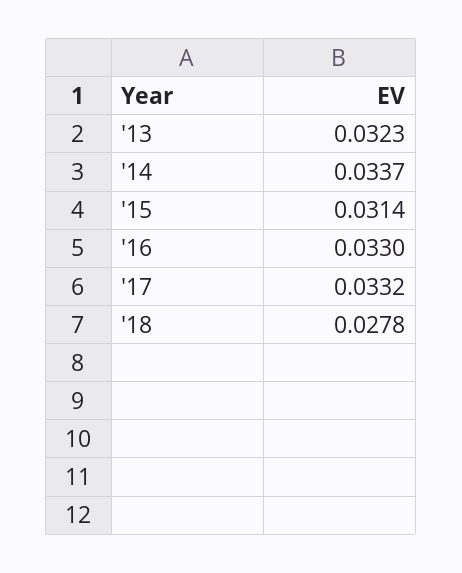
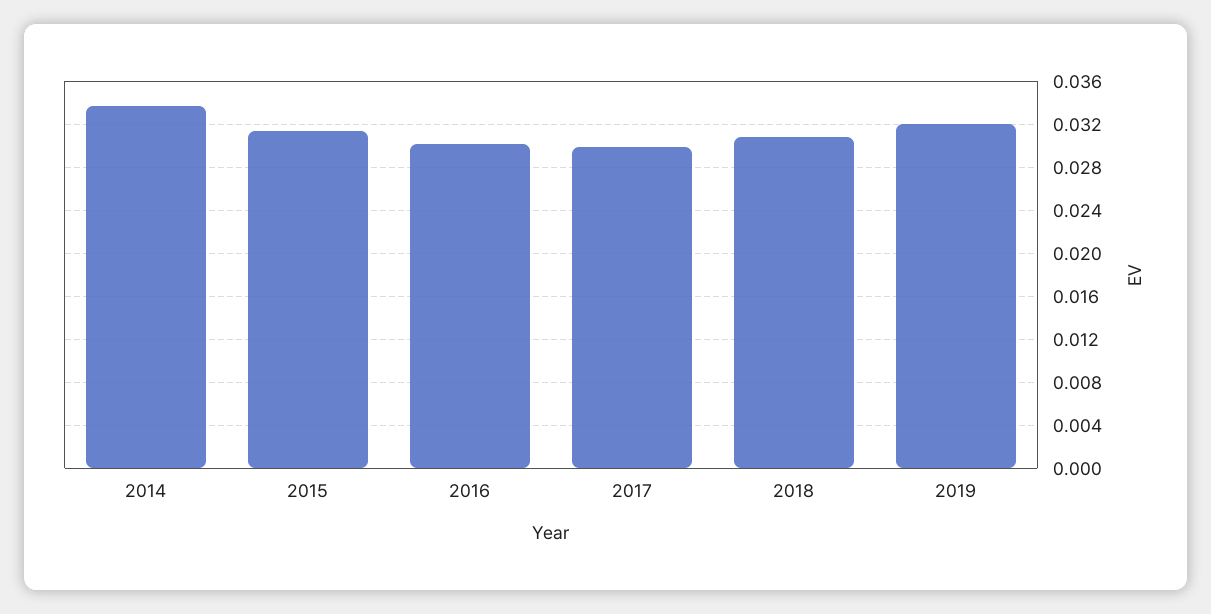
'13: 0.0323 -> none
'16: 0.033 -> 0.03
'17: 0.0332 -> 0.03
'18: 0.0278 -> 0.031
2019: none -> 0.032

